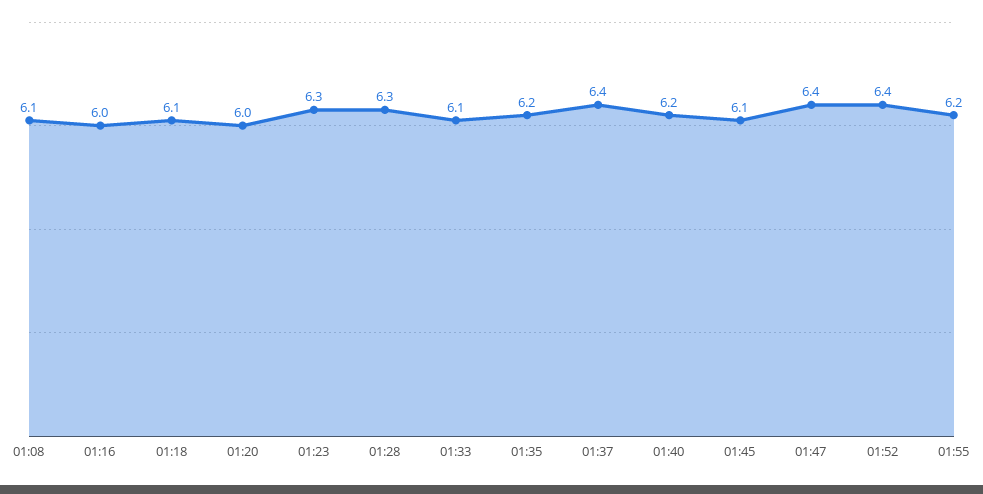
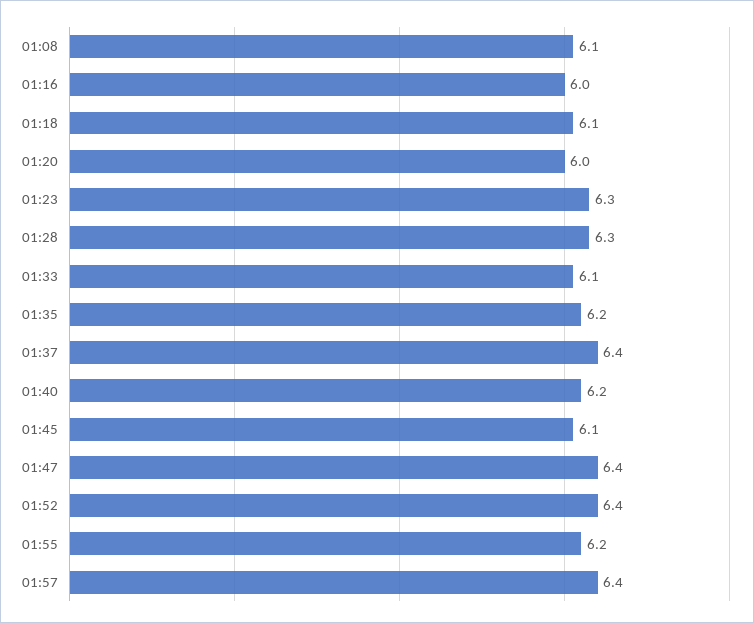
01:57: none -> 6.4

